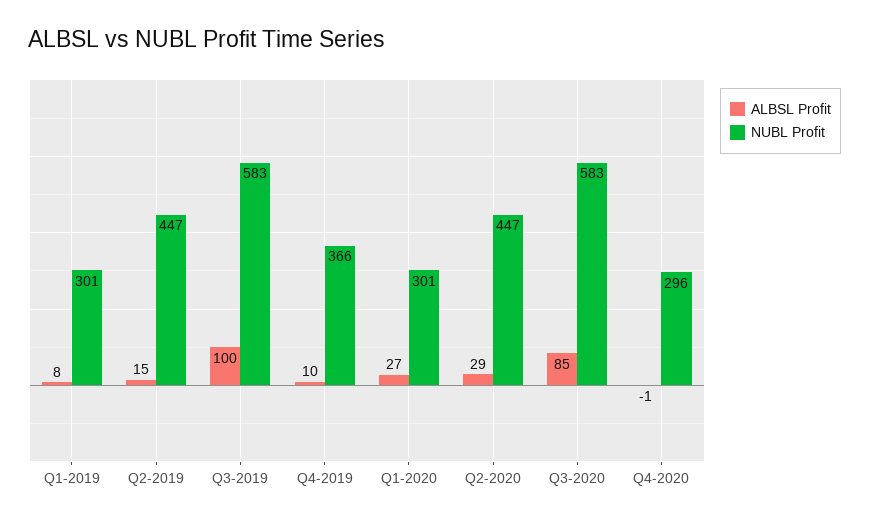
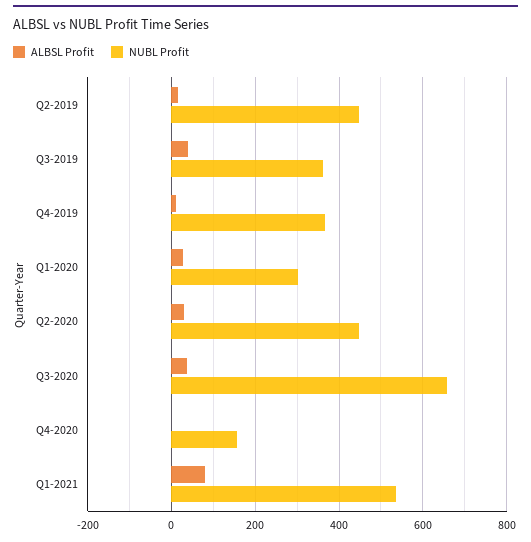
ALBSL Profit, Q1-2019: 8 -> none
NUBL Profit, Q1-2019: 301 -> none
ALBSL Profit, Q3-2019: 100 -> 40
NUBL Profit, Q3-2019: 583 -> 360
ALBSL Profit, Q3-2020: 85 -> 40
NUBL Profit, Q3-2020: 583 -> 660
NUBL Profit, Q4-2020: 296 -> 160
ALBSL Profit, Q1-2021: none -> 80
NUBL Profit, Q1-2021: none -> 540

